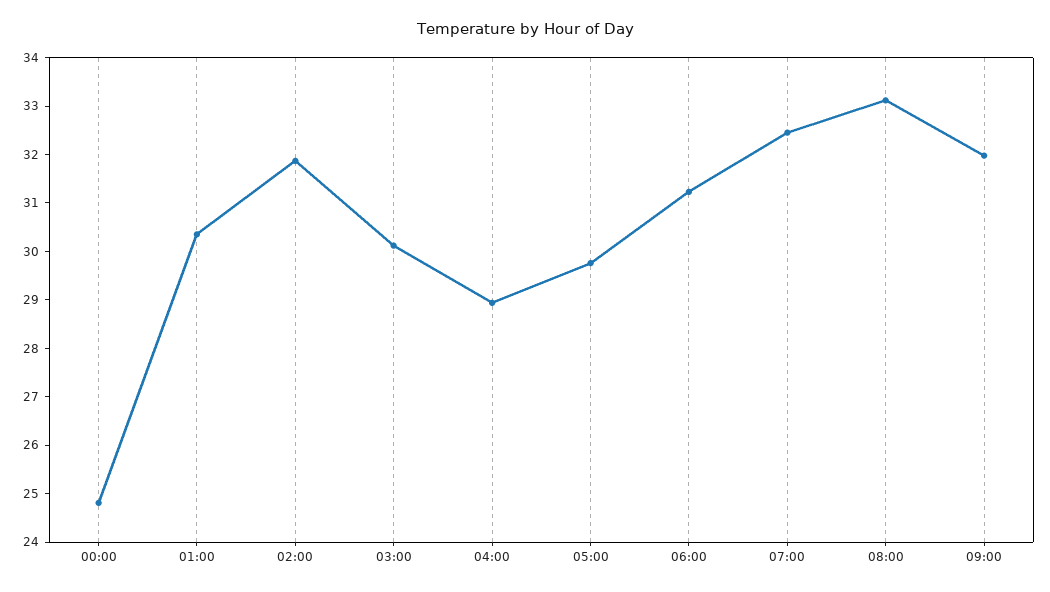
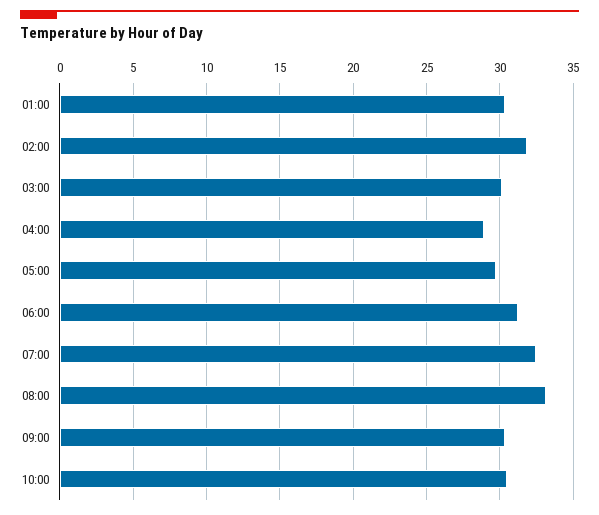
00:00: 24.8 -> none
09:00: 32 -> 30.5
10:00: none -> 30.5

